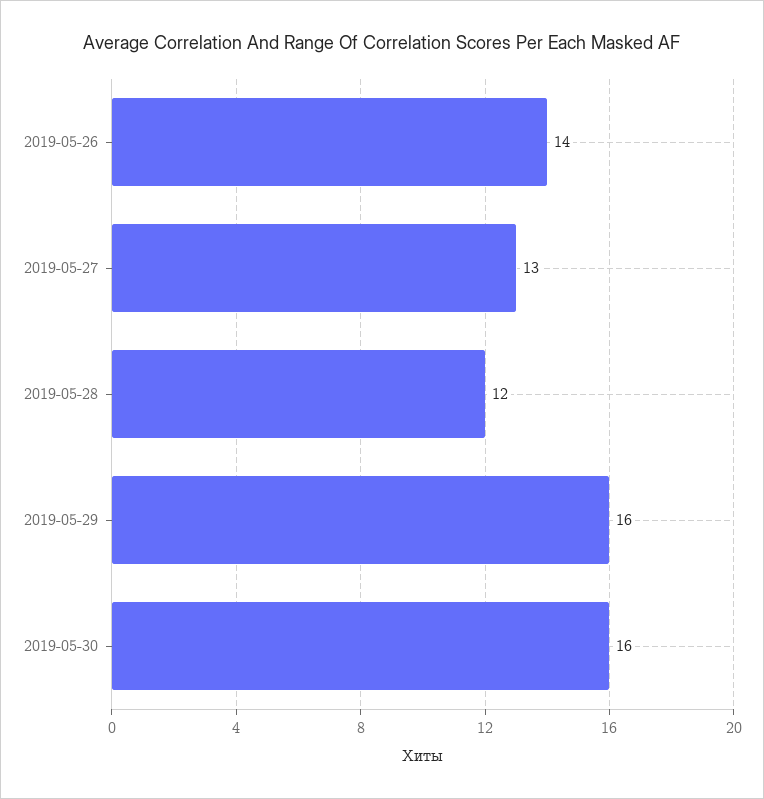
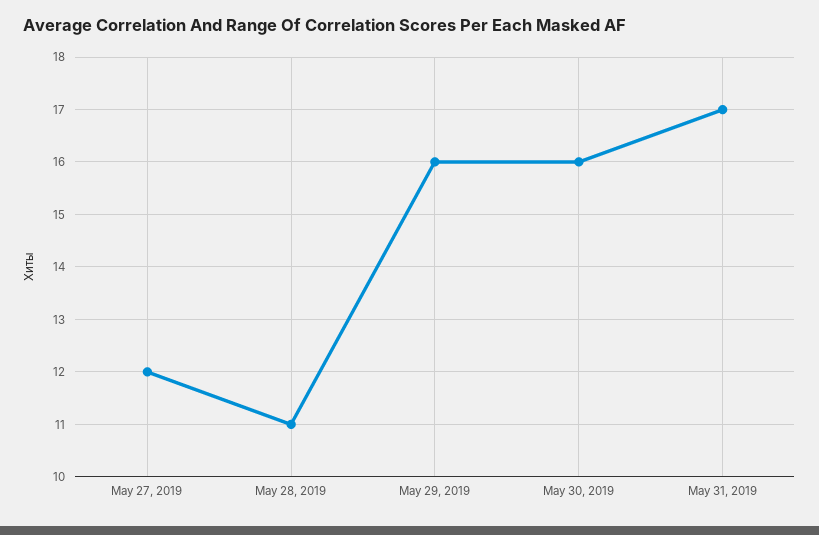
2019-05-26: 14 -> none
2019-05-27: 13 -> 12
2019-05-28: 12 -> 11
May 31, 2019: none -> 17

